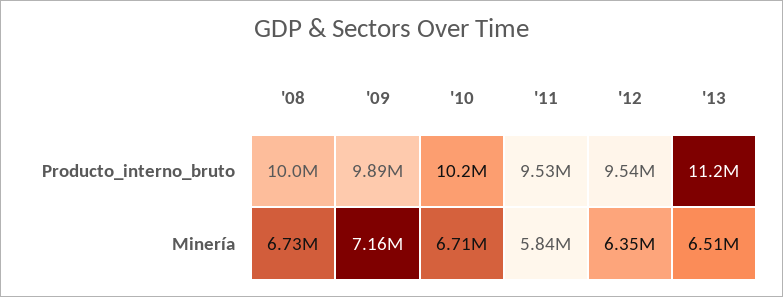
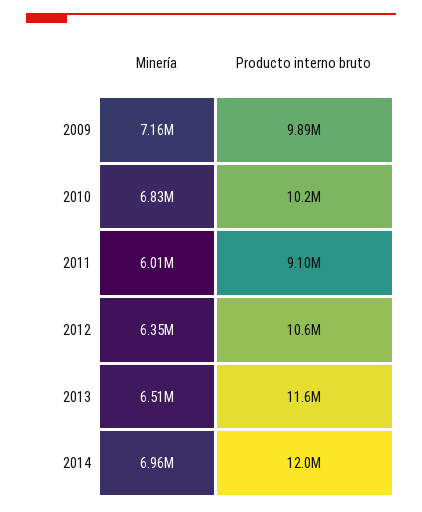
'08, Producto_interno_bruto: 10000000 -> none
'11, Producto_interno_bruto: 9530000 -> 9100000
'12, Producto_interno_bruto: 9540000 -> 10600000
'13, Producto_interno_bruto: 11200000 -> 11600000
'08, Minería: 6730000 -> none
'10, Minería: 6710000 -> 6830000
'11, Minería: 5840000 -> 6010000
2014, Minería: none -> 6960000
2014, Producto_interno_bruto: none -> 12000000

